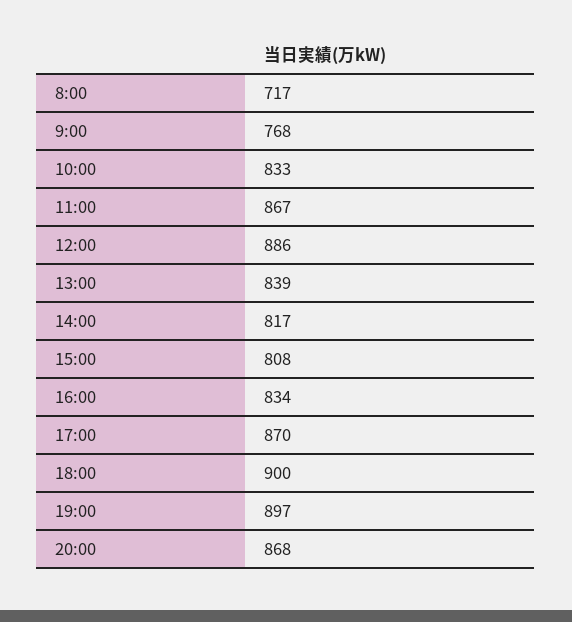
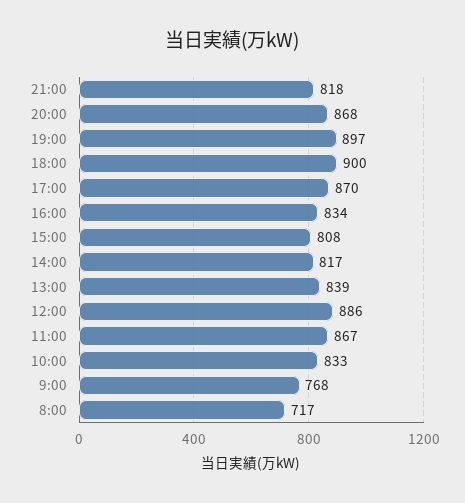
21:00: none -> 818

